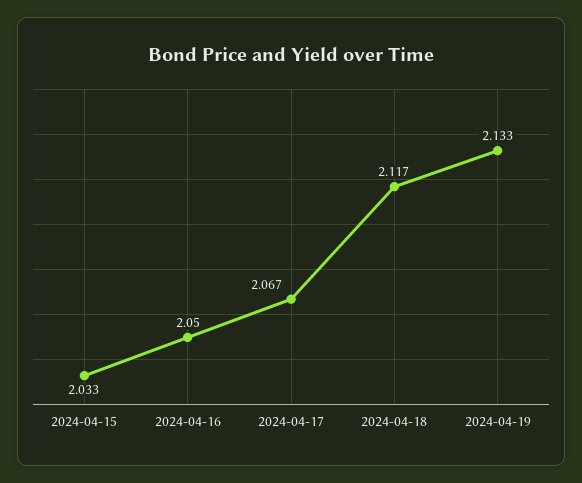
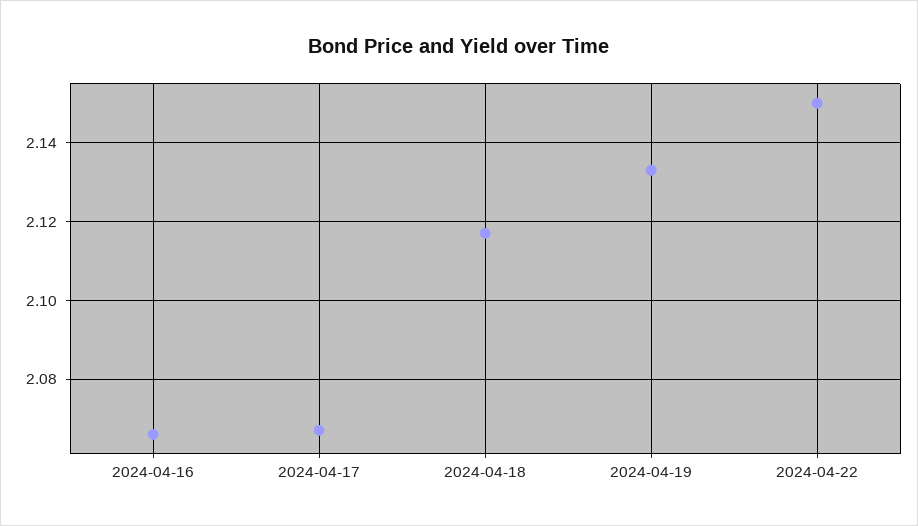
2024-04-15: 2.033 -> none
2024-04-16: 2.05 -> 2.065
2024-04-22: none -> 2.15

